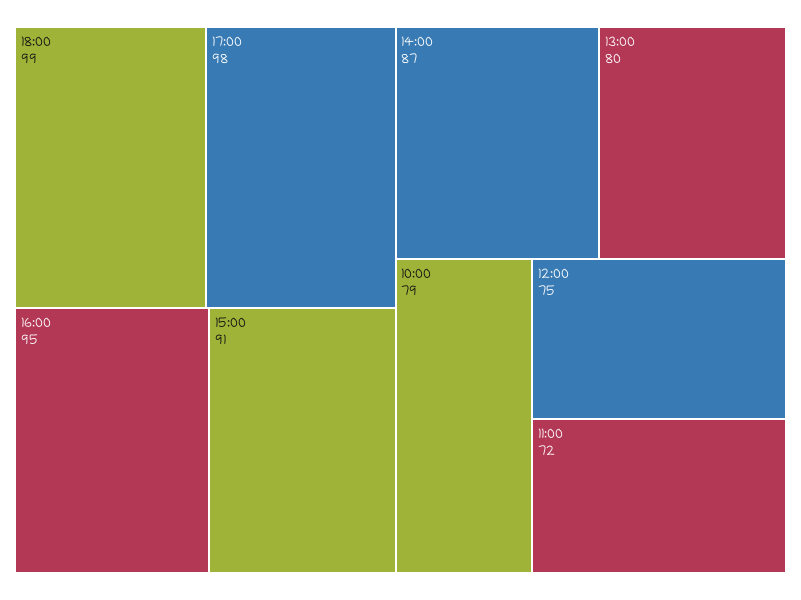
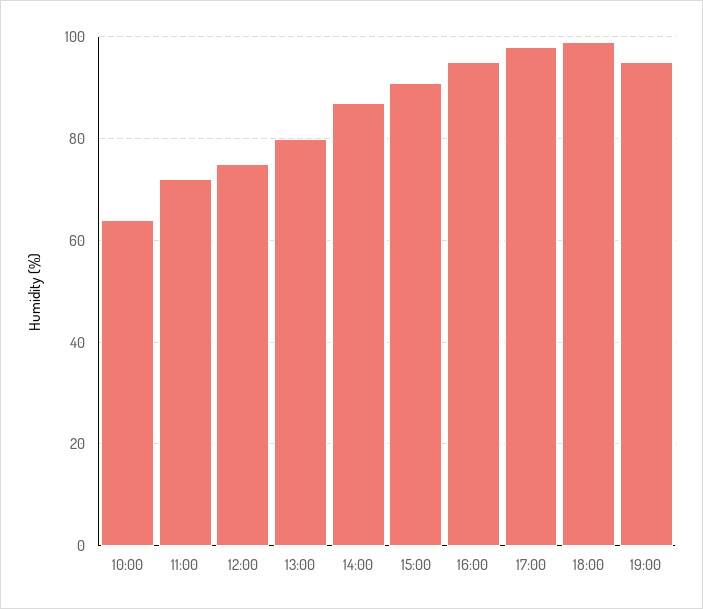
10:00: 79 -> 65
19:00: none -> 95

